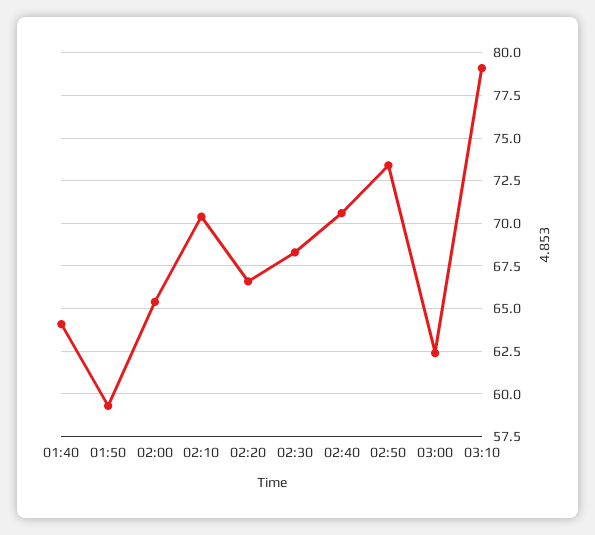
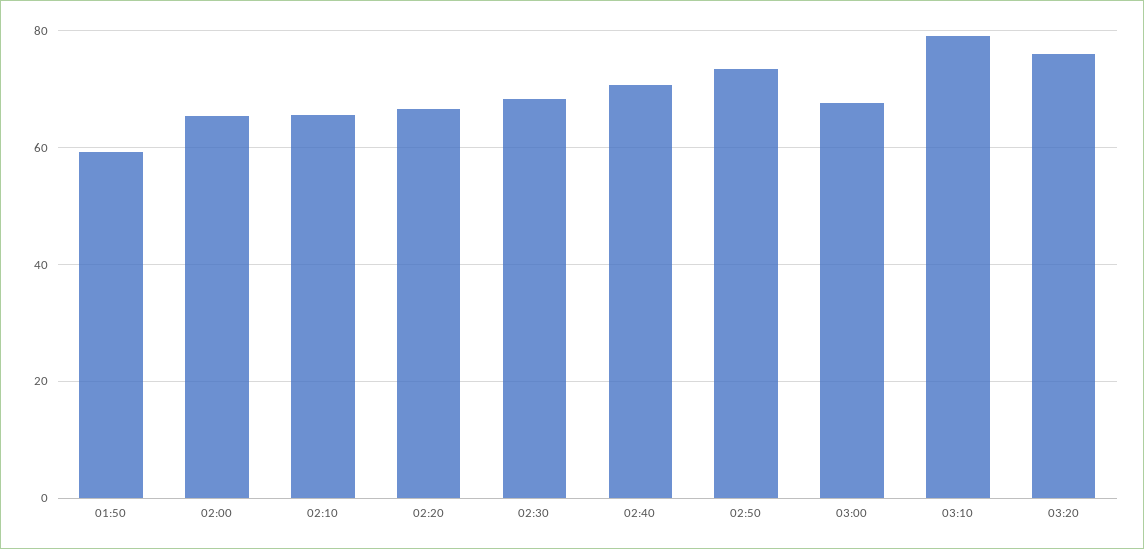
01:40: 64 -> none
02:10: 70.5 -> 66
03:00: 62.5 -> 68
03:20: none -> 76

